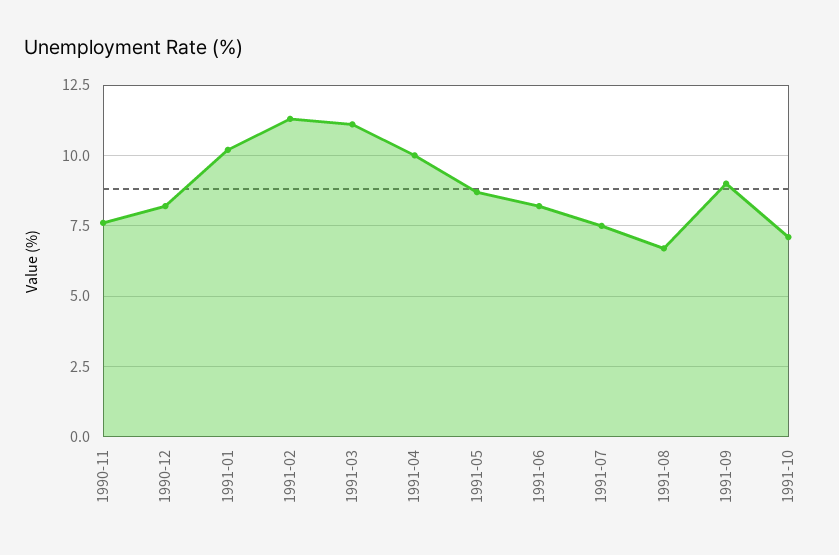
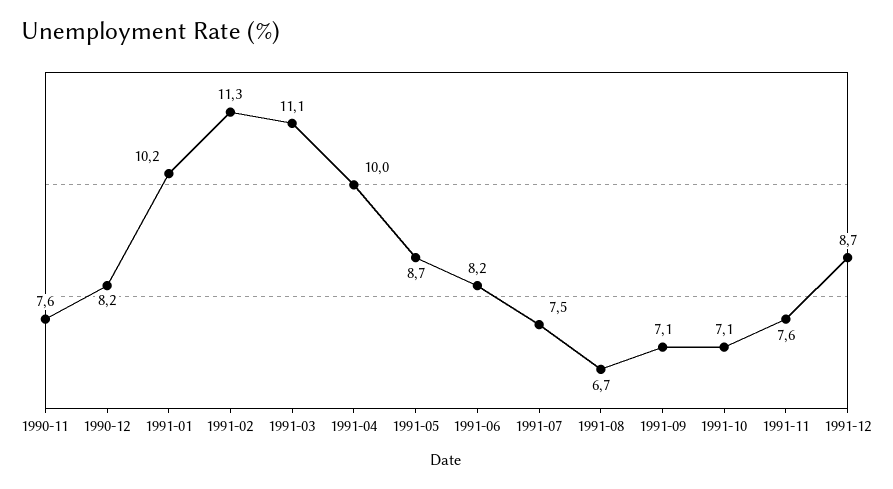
1991-09: 9 -> 7.1
1991-11: none -> 7.6
1991-12: none -> 8.7

